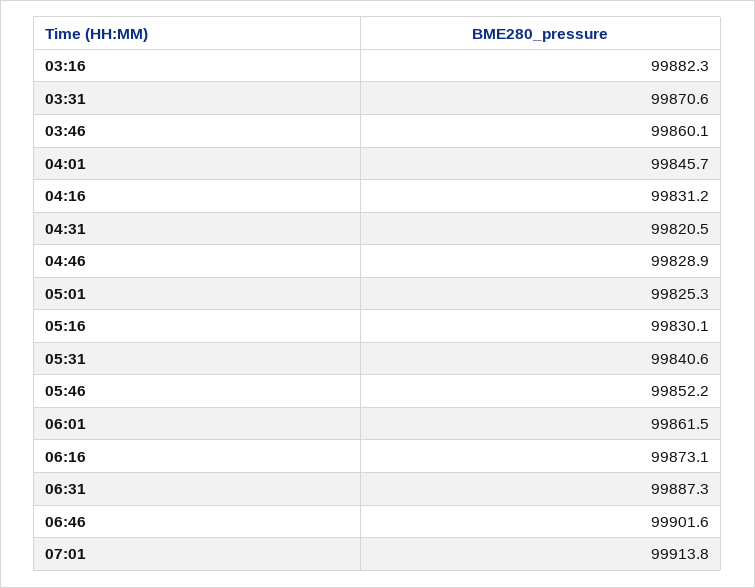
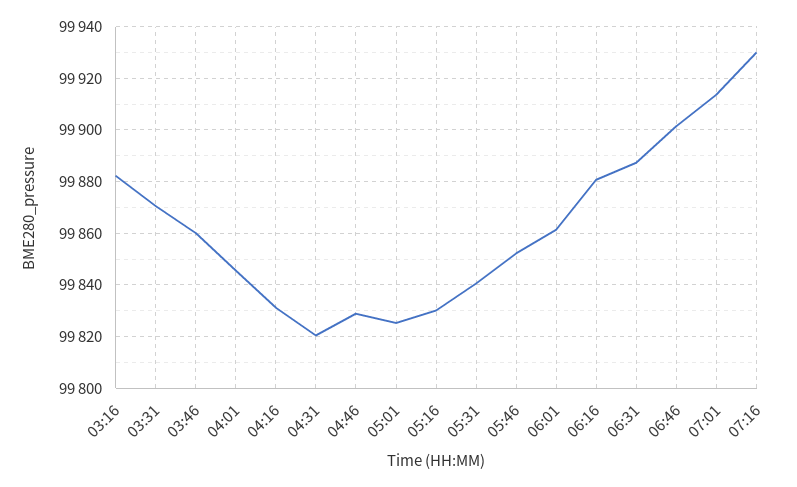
06:16: 99873.1 -> 99880
07:16: none -> 99930

